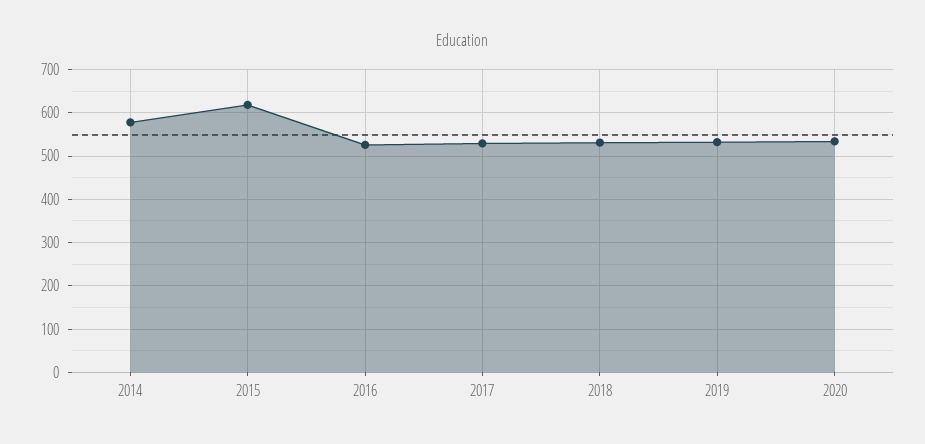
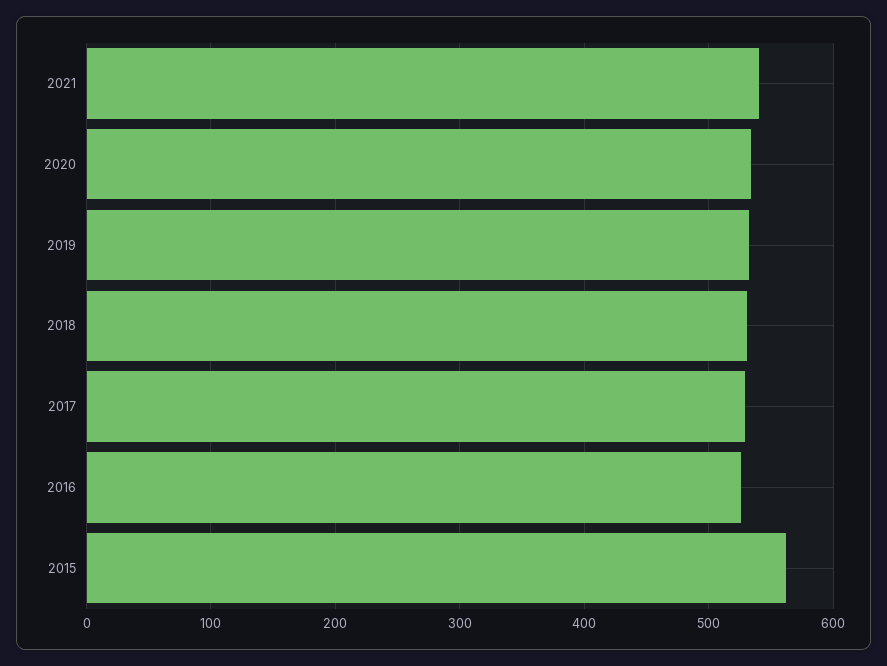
2014: 580 -> none
2015: 620 -> 560
2021: none -> 540

